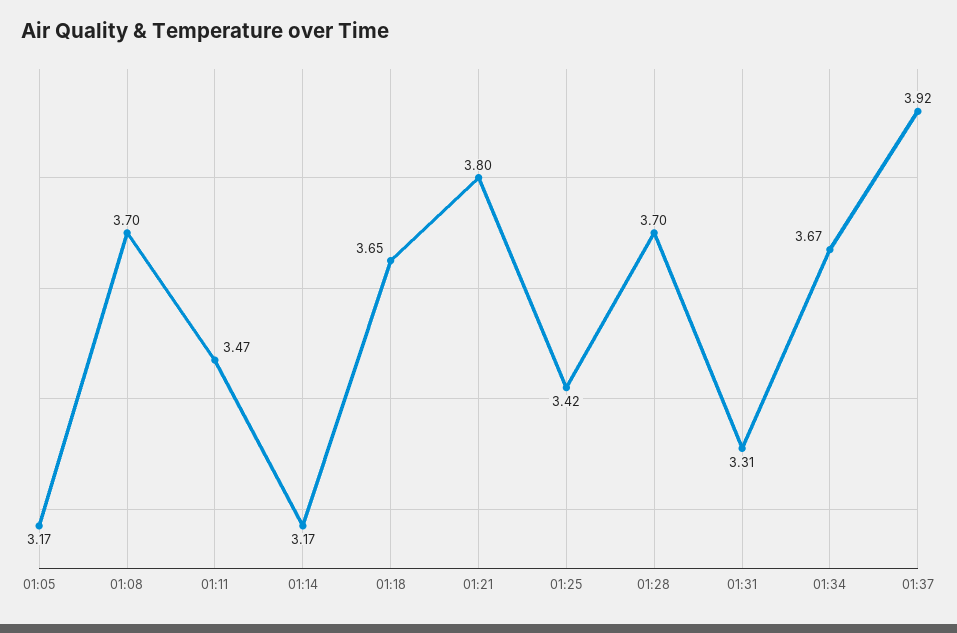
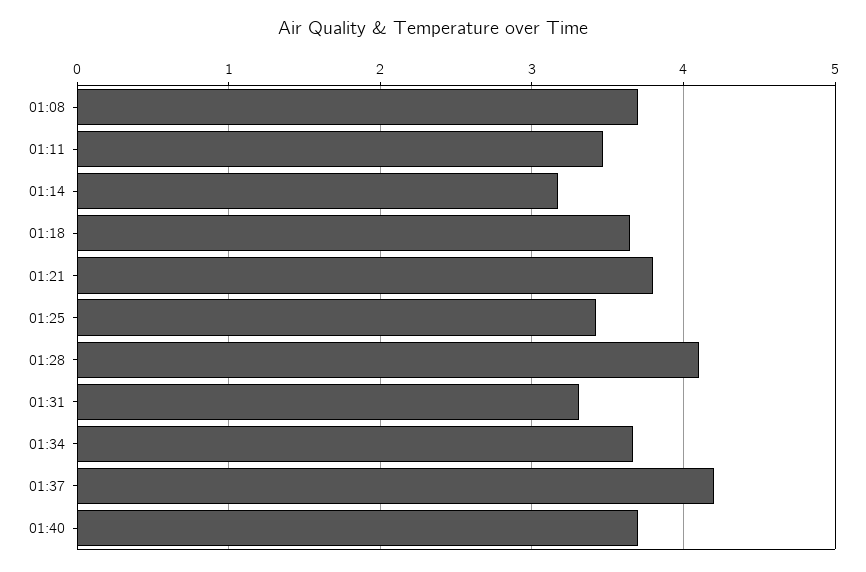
01:05: 3.17 -> none
01:28: 3.7 -> 4.1
01:37: 3.92 -> 4.2
01:40: none -> 3.7

